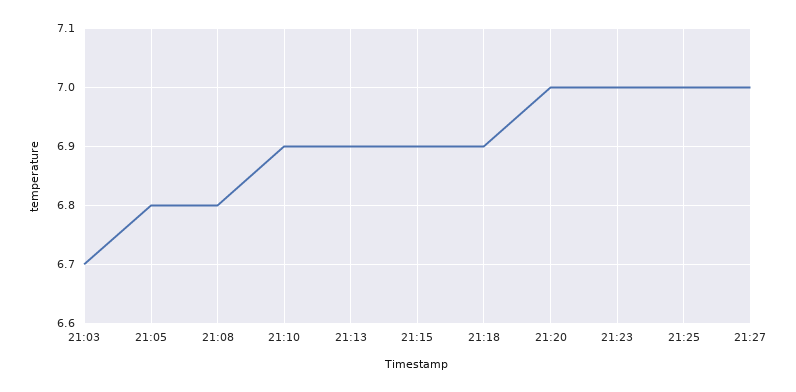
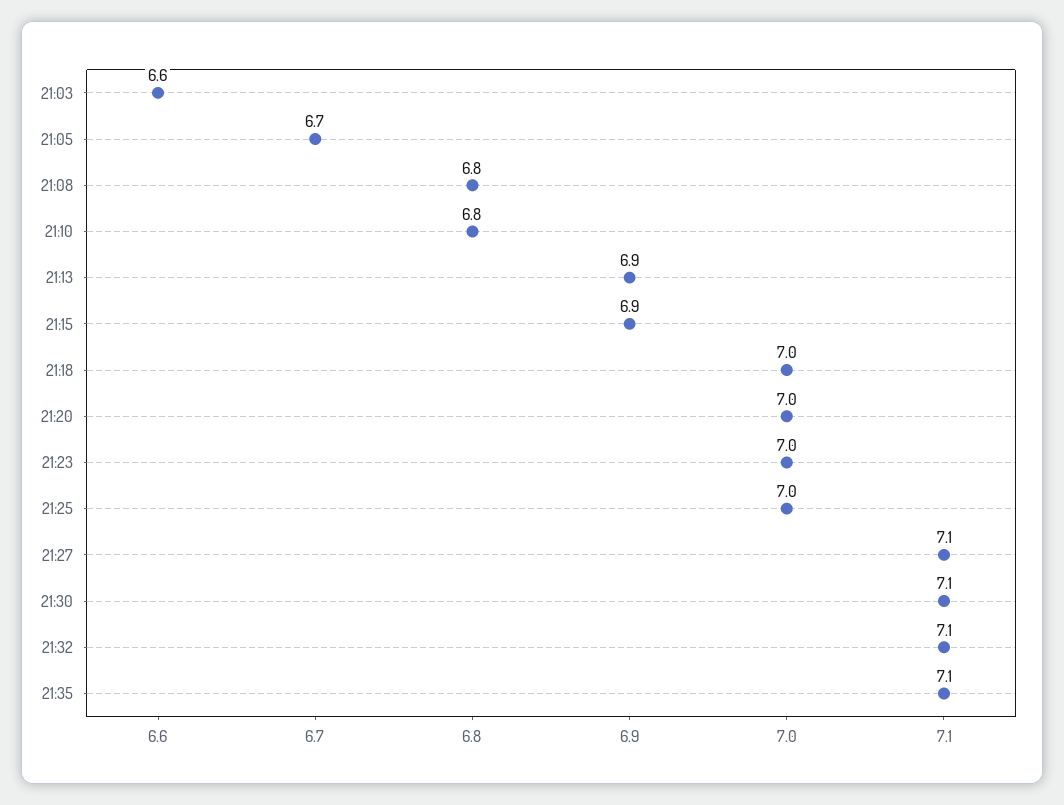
21:03: 6.7 -> 6.6
21:05: 6.8 -> 6.7
21:10: 6.9 -> 6.8
21:18: 6.9 -> 7
21:27: 7 -> 7.1
21:30: none -> 7.1
21:32: none -> 7.1
21:35: none -> 7.1

